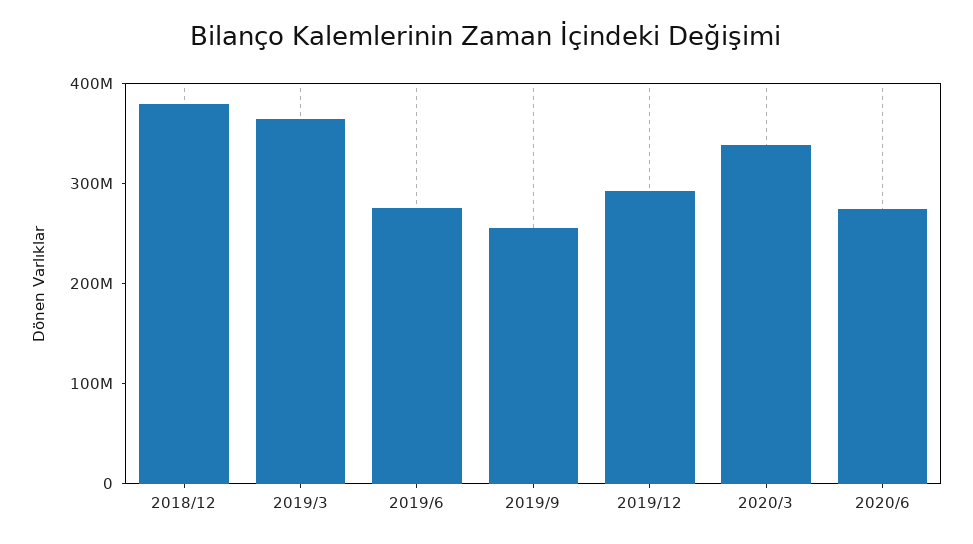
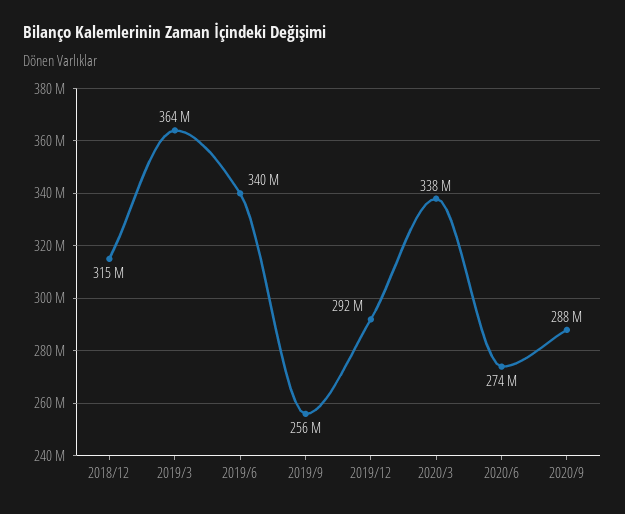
2018/12: 380000000 -> 315000000
2019/6: 280000000 -> 340000000
2020/9: none -> 288000000

